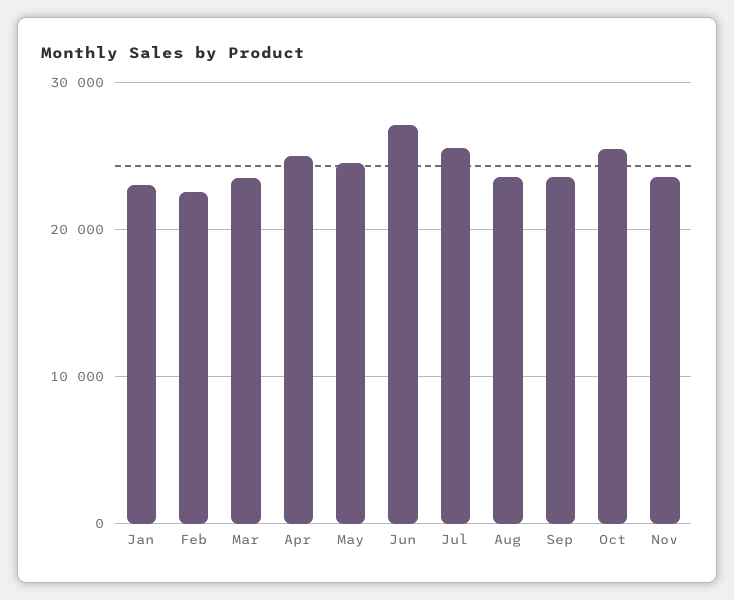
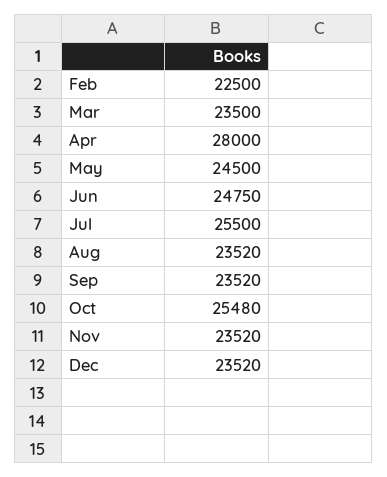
Jan: 23000 -> none
Apr: 25000 -> 28000
Jun: 27000 -> 24750
Dec: none -> 23520

